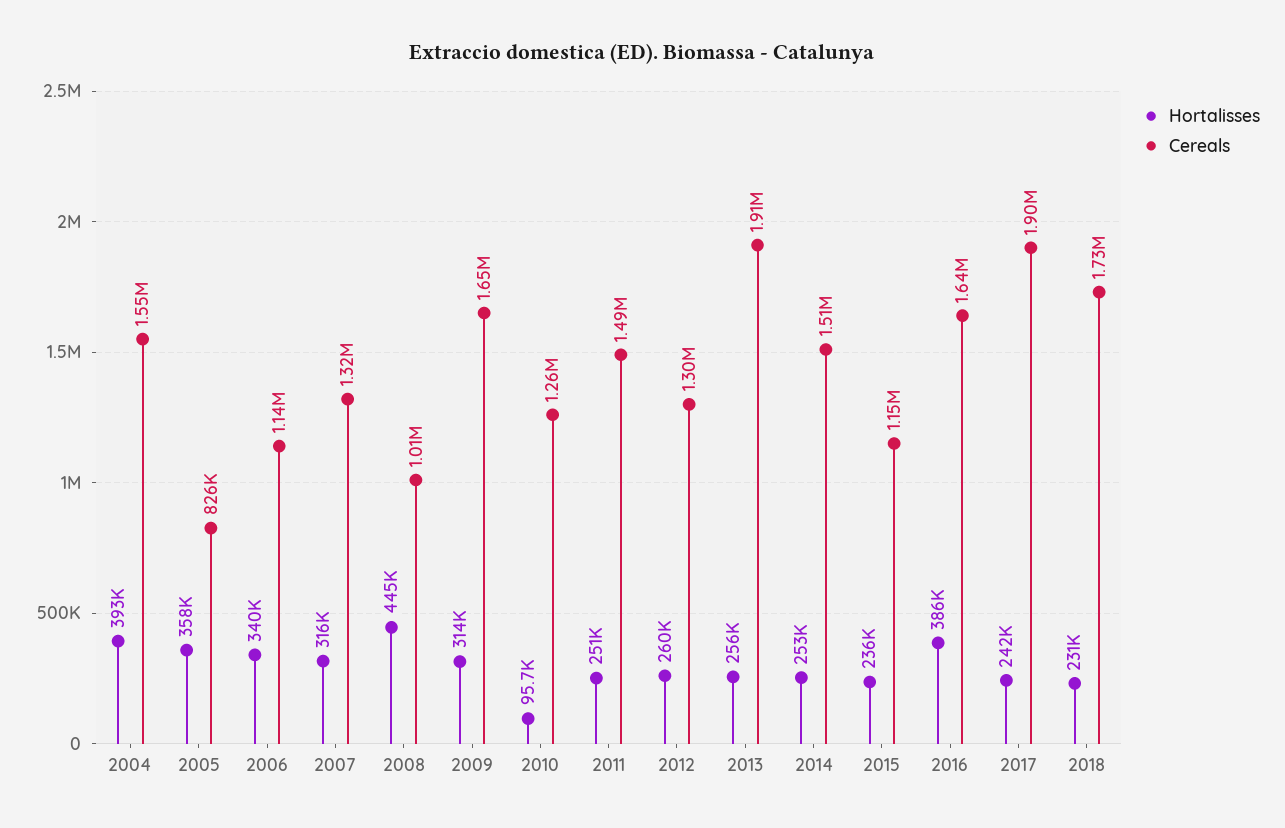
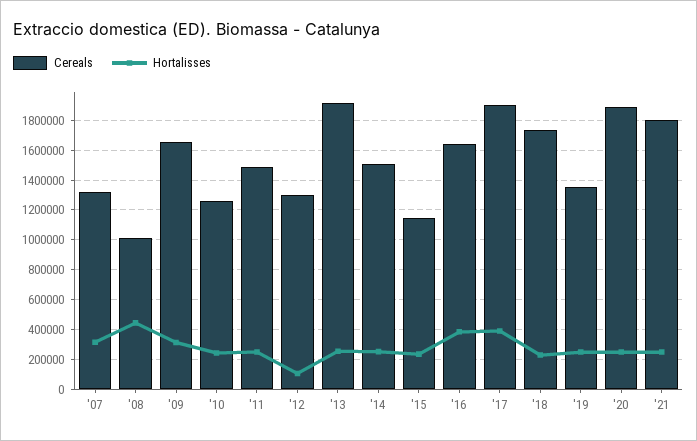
Hortalisses, 2004: 393000 -> none
Cereals, 2004: 1550000 -> none
Hortalisses, 2005: 358000 -> none
Cereals, 2005: 826000 -> none
Hortalisses, 2006: 340000 -> none
Cereals, 2006: 1140000 -> none
Hortalisses, 2010: 95700 -> 250000
Hortalisses, 2012: 260000 -> 100000
Hortalisses, 2017: 242000 -> 400000
Cereals, '19: none -> 1350000
Hortalisses, '19: none -> 250000
Cereals, '20: none -> 1900000
Hortalisses, '20: none -> 250000
Cereals, '21: none -> 1800000
Hortalisses, '21: none -> 250000

